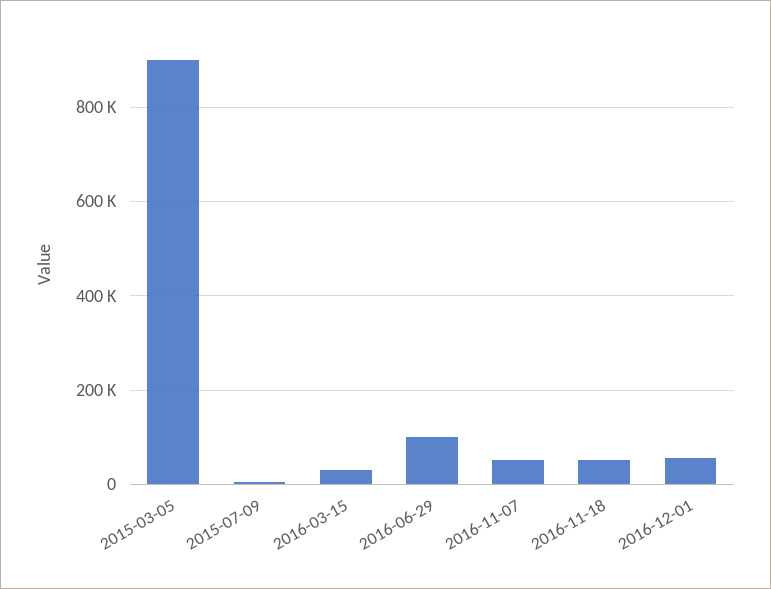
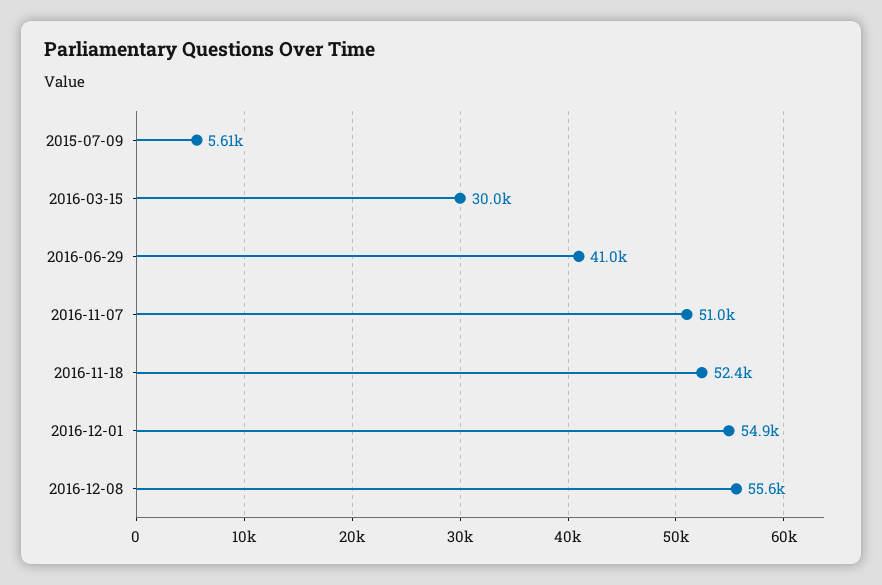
2015-03-05: 900000 -> none
2016-06-29: 100000 -> 41000
2016-12-08: none -> 55600

